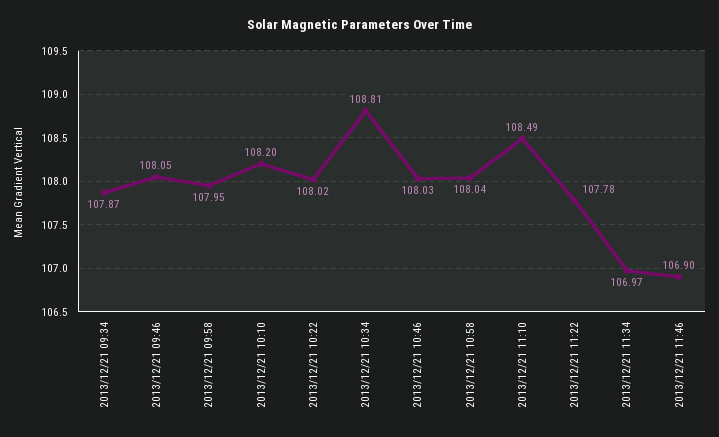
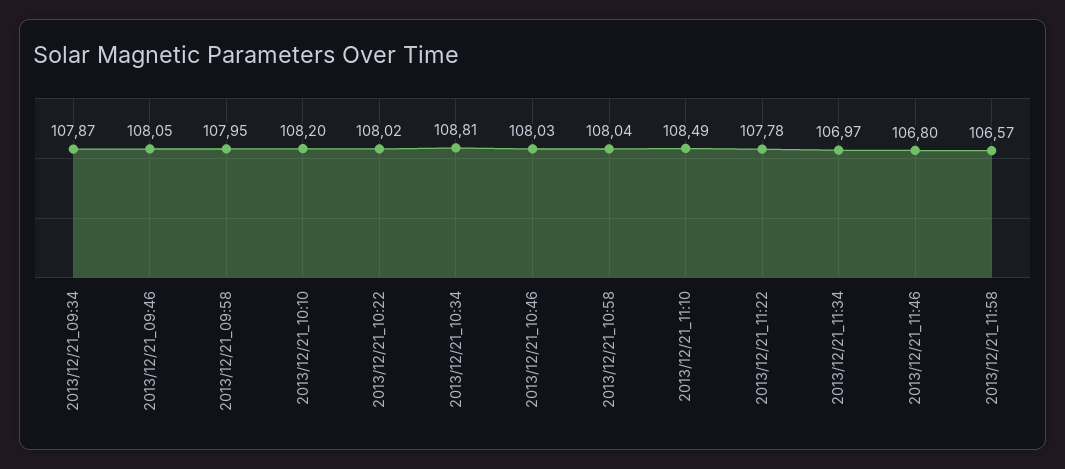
2013/12/21 11:46: 106.9 -> 106.8
2013/12/21_11:58: none -> 106.57

